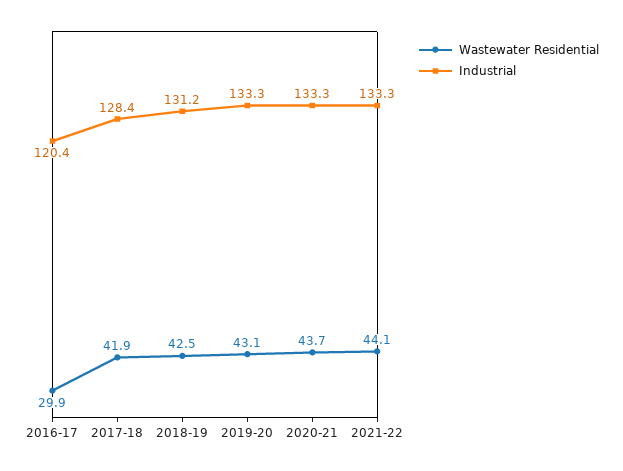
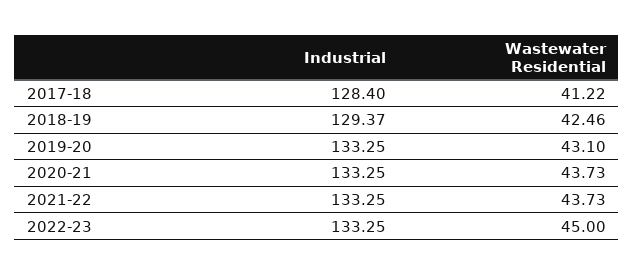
Wastewater Residential, 2016-17: 29.9 -> none
Industrial, 2016-17: 120.4 -> none
Wastewater Residential, 2017-18: 41.9 -> 41.22
Industrial, 2018-19: 131.2 -> 129.37
Wastewater Residential, 2021-22: 44.1 -> 43.73
Industrial, 2022-23: none -> 133.25
Wastewater Residential, 2022-23: none -> 45

